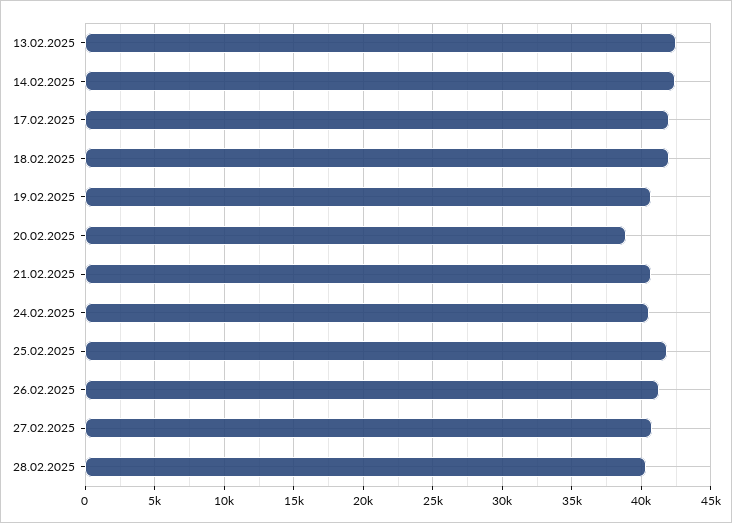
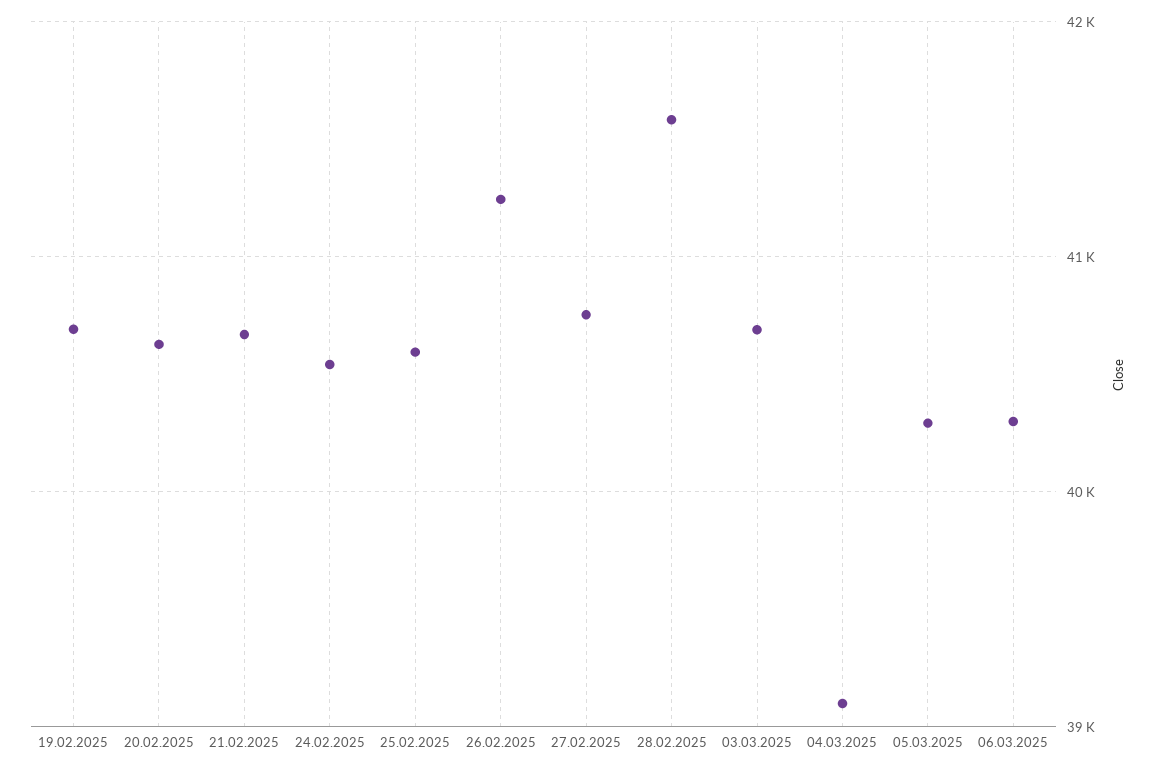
13.02.2025: 42500 -> none
14.02.2025: 42500 -> none
17.02.2025: 42000 -> none
18.02.2025: 42000 -> none
20.02.2025: 39000 -> 40600
25.02.2025: 42000 -> 40600
28.02.2025: 40500 -> 41600
03.03.2025: none -> 40700
04.03.2025: none -> 39100
05.03.2025: none -> 40300
06.03.2025: none -> 40300

